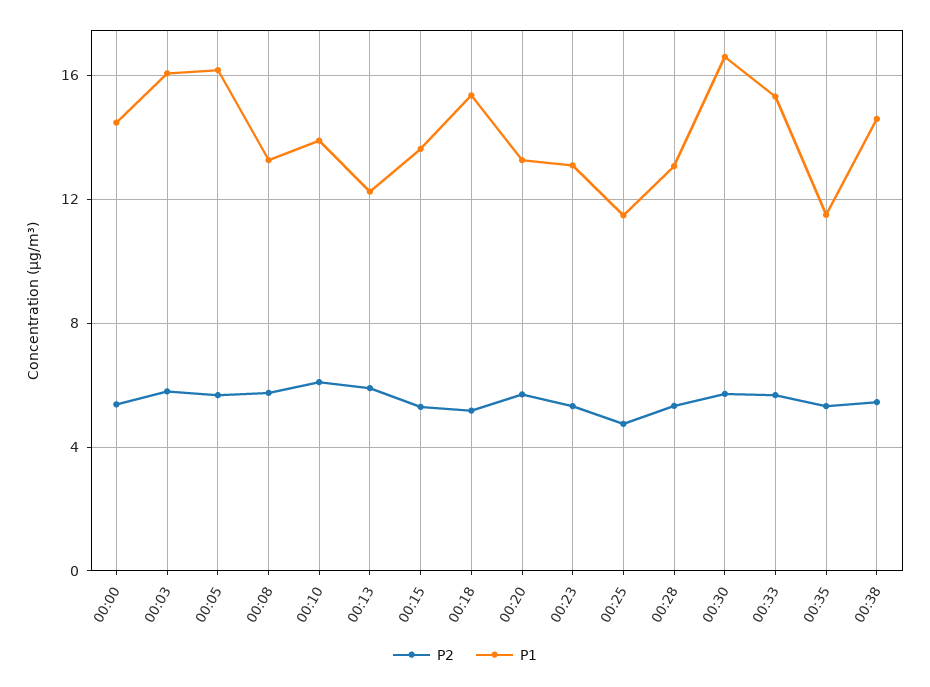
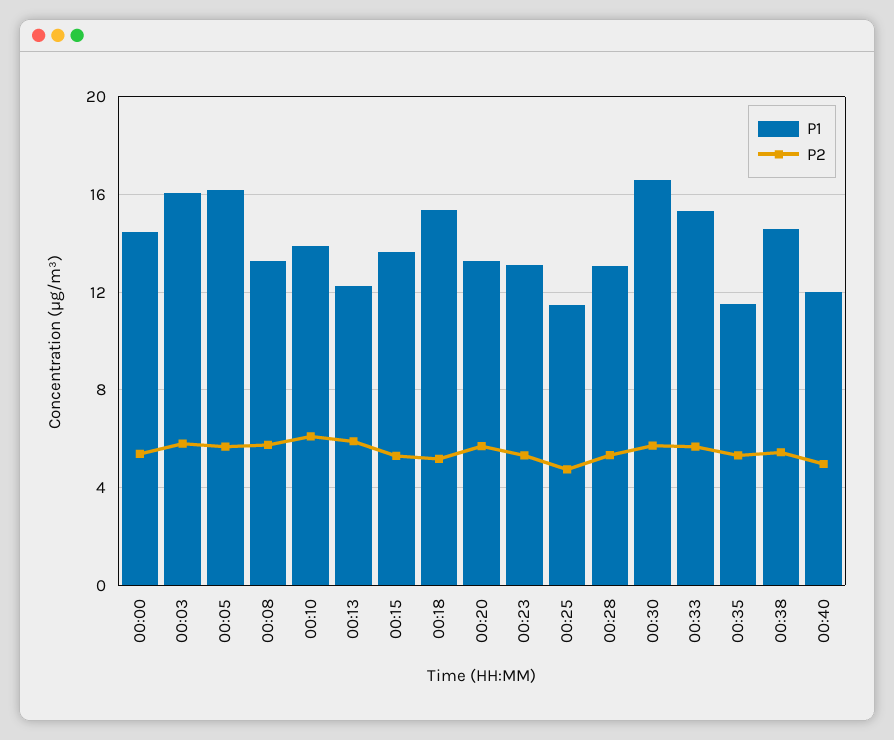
P1, 00:40: none -> 12
P2, 00:40: none -> 5

